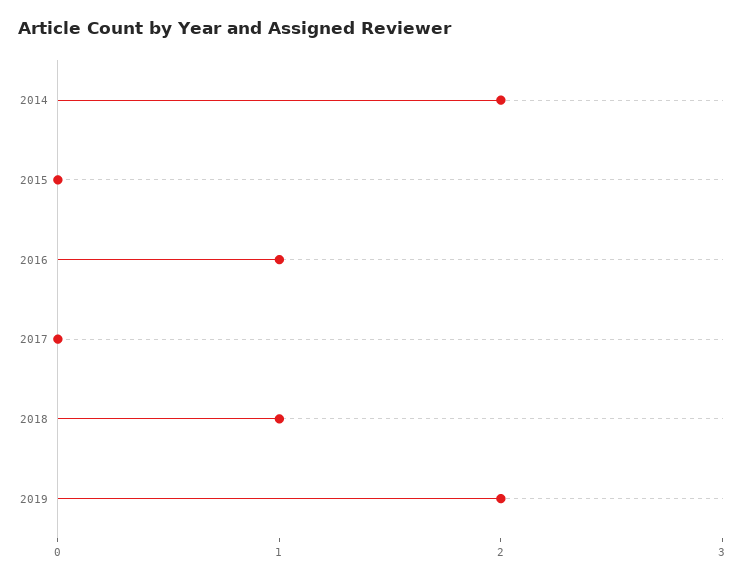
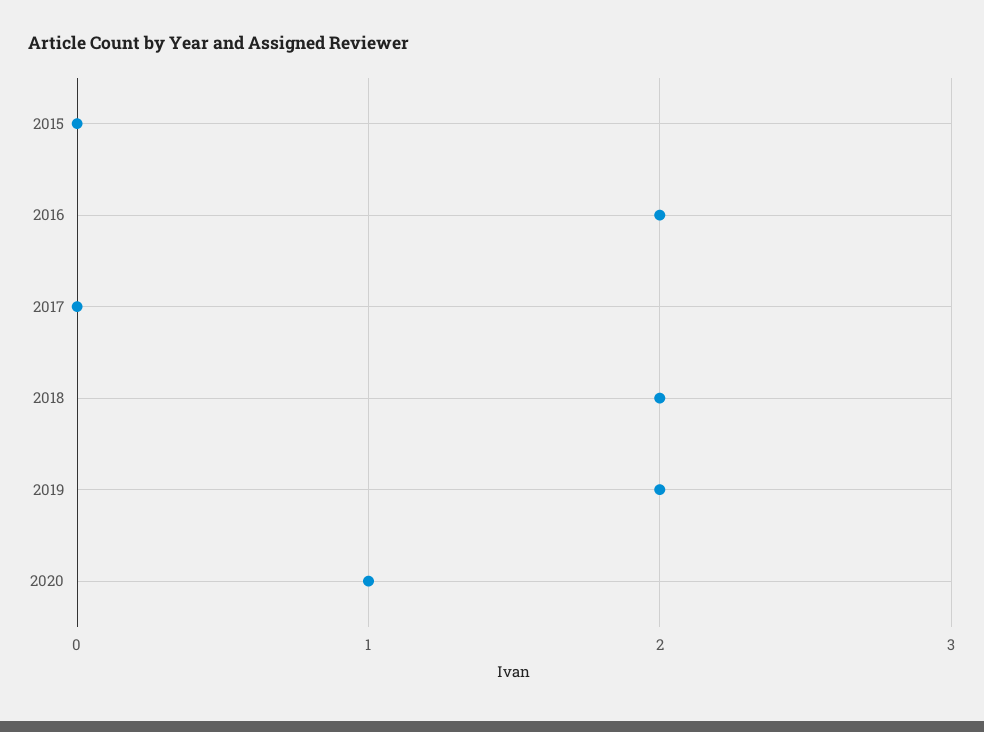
2014: 2 -> none
2016: 1 -> 2
2018: 1 -> 2
2020: none -> 1

